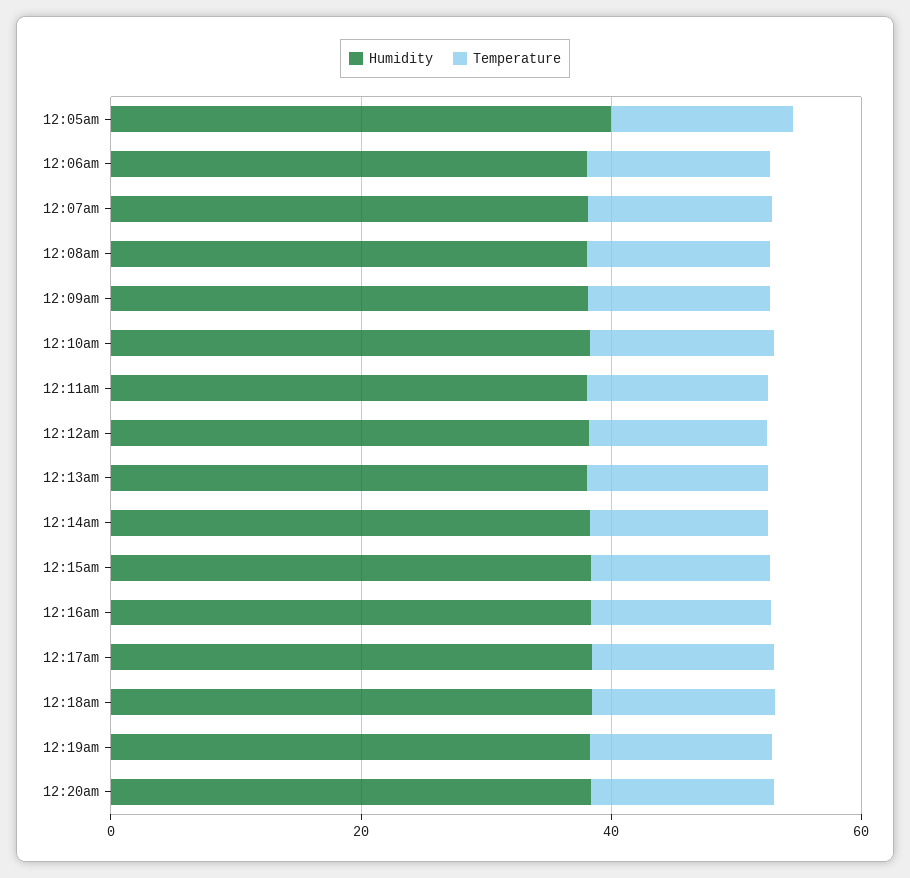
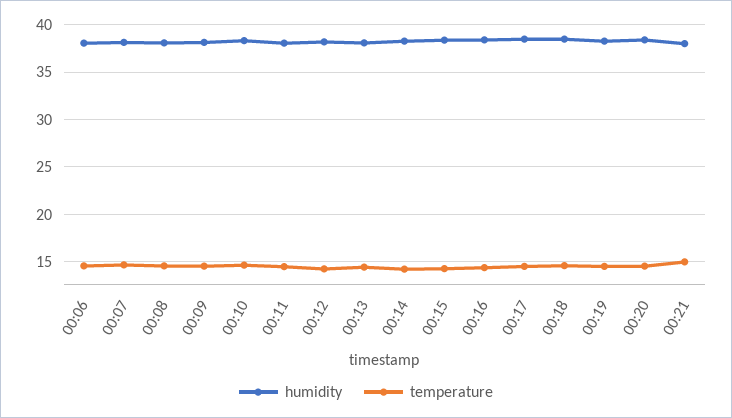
Humidity, 12:05am: 40 -> none
Temperature, 12:05am: 15 -> none
Humidity, 00:21: none -> 38
Temperature, 00:21: none -> 15

